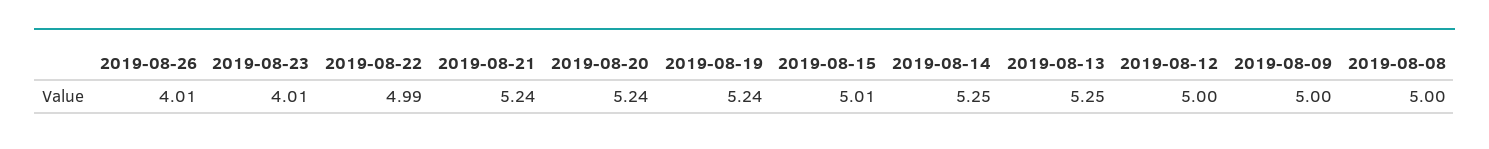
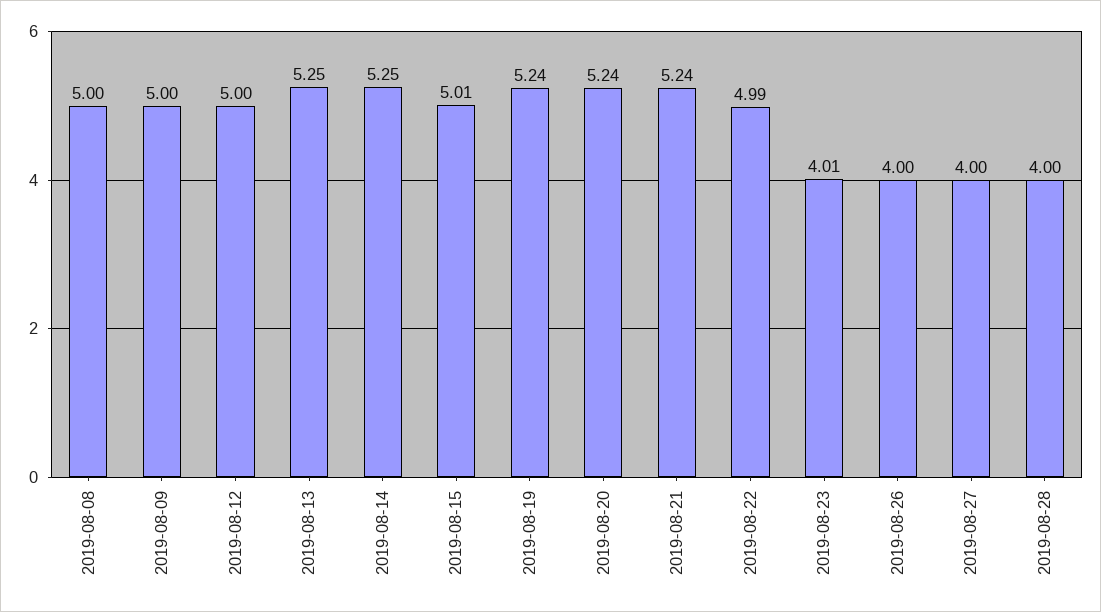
2019-08-26: 4.01 -> 4
2019-08-27: none -> 4
2019-08-28: none -> 4

